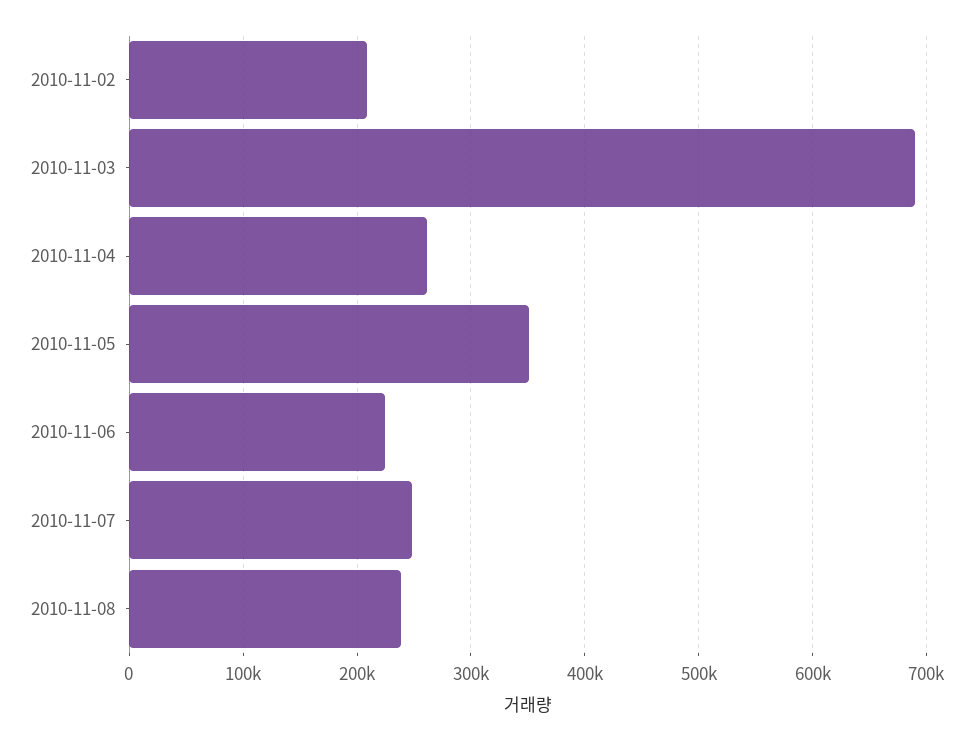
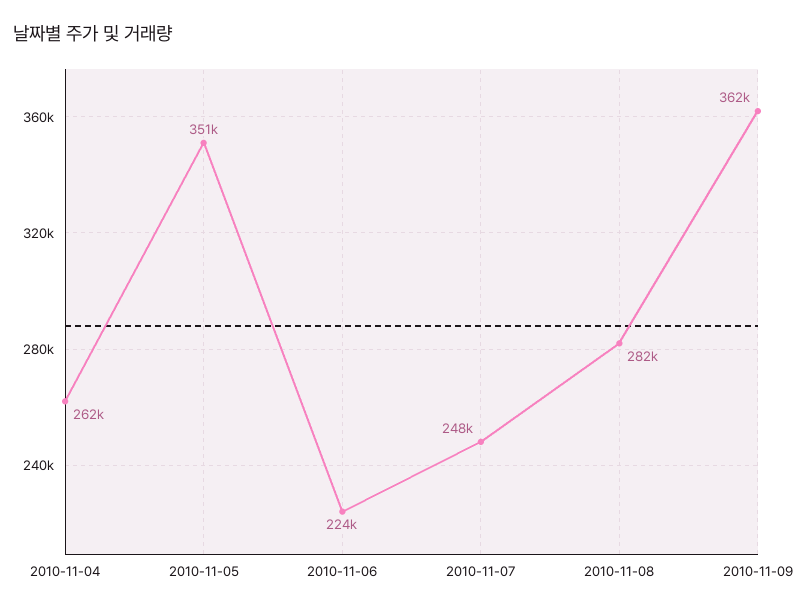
2010-11-02: 210000 -> none
2010-11-03: 690000 -> none
2010-11-08: 240000 -> 282000
2010-11-09: none -> 362000

